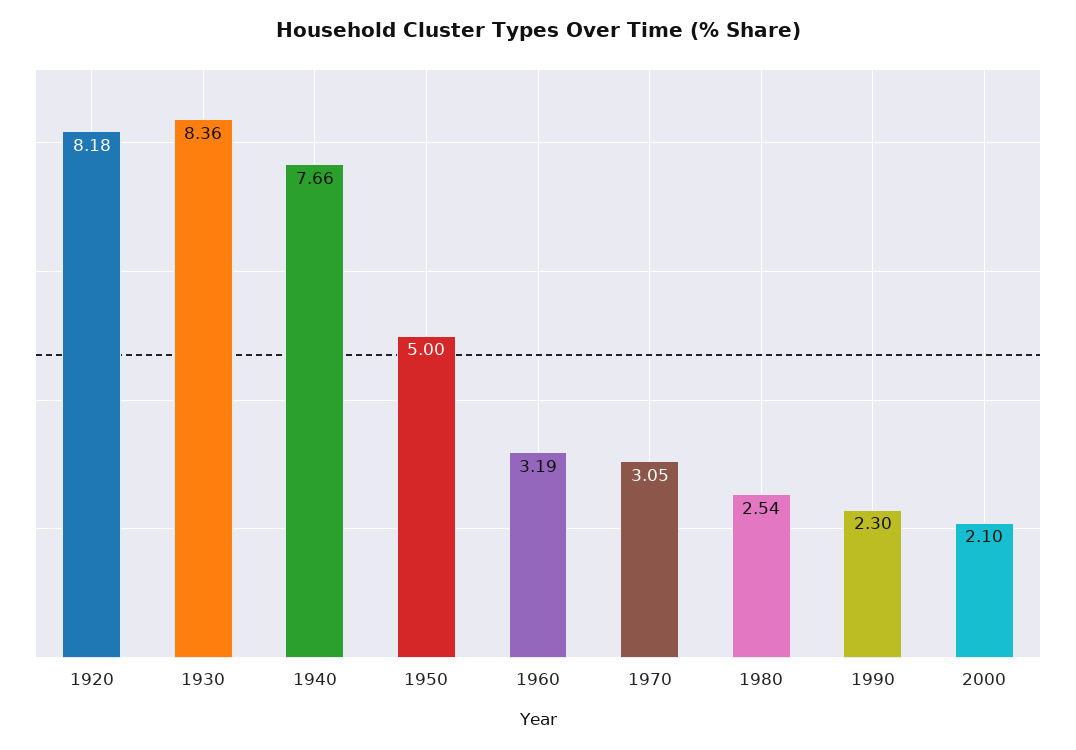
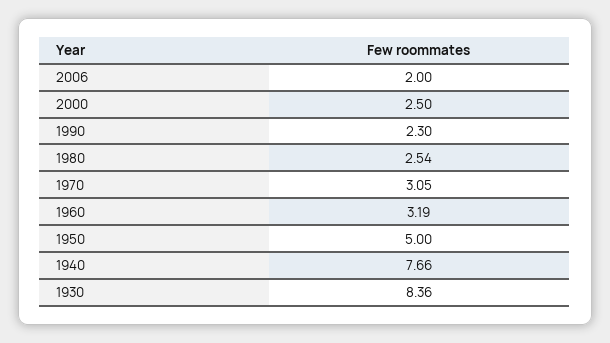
1920: 8.18 -> none
2000: 2.1 -> 2.5
2006: none -> 2

